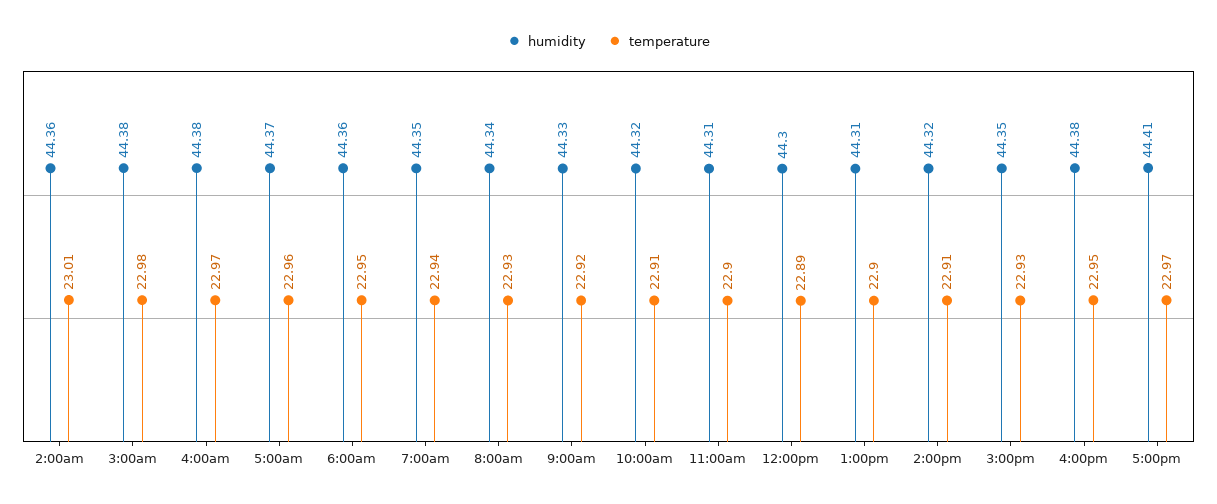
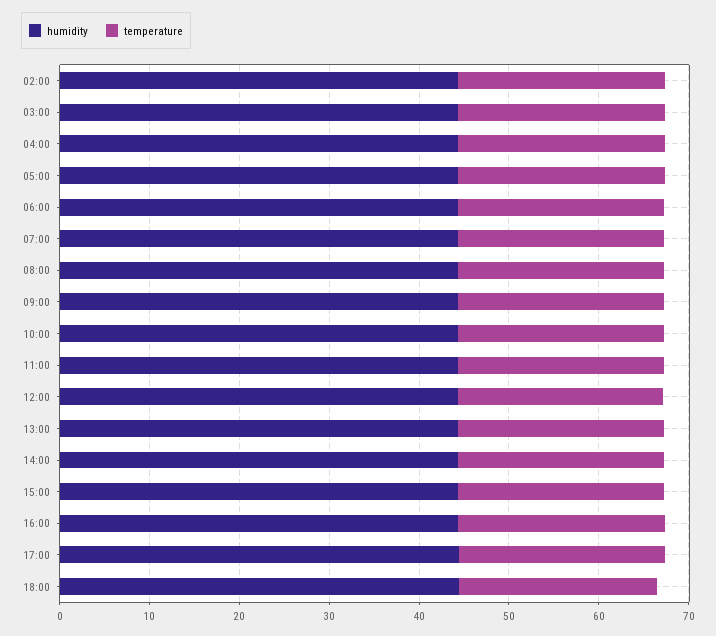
humidity, 18:00: none -> 44
temperature, 18:00: none -> 22

